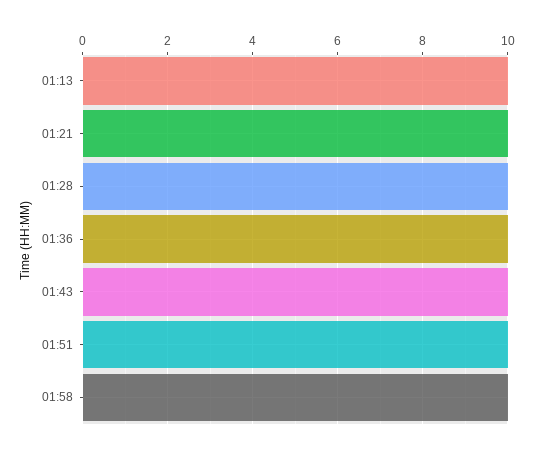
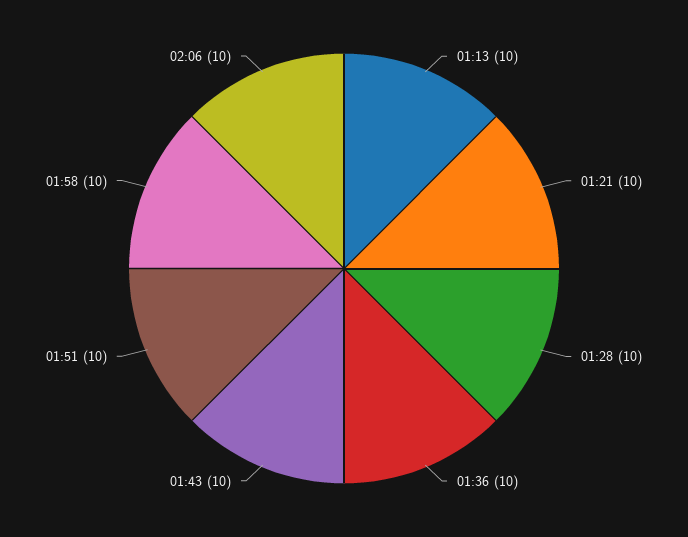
02:06: none -> 10

